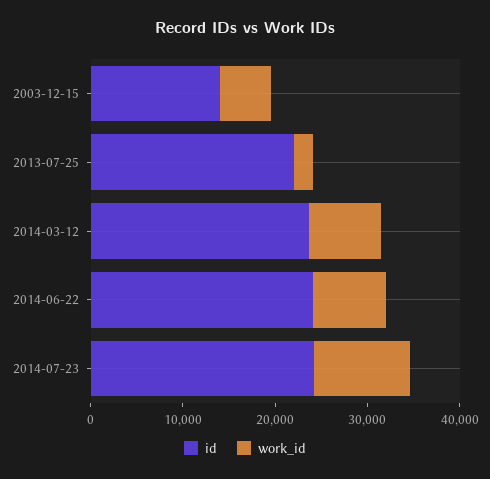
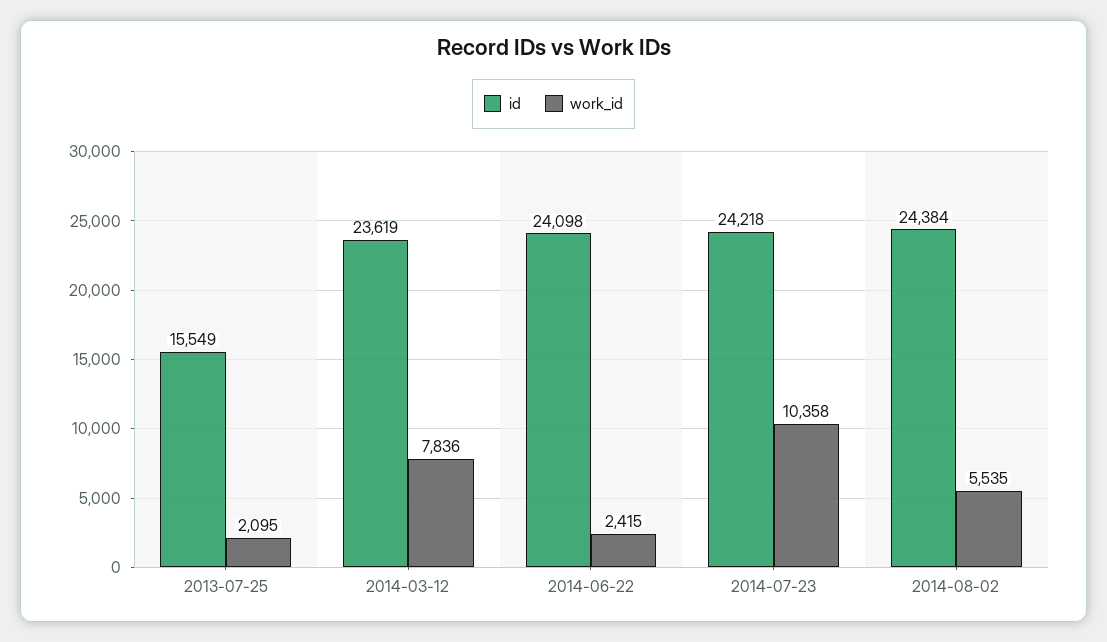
id, 2003-12-15: 14000 -> none
work_id, 2003-12-15: 6000 -> none
id, 2013-07-25: 22000 -> 15549
work_id, 2014-06-22: 8000 -> 2415
id, 2014-08-02: none -> 24384
work_id, 2014-08-02: none -> 5535

